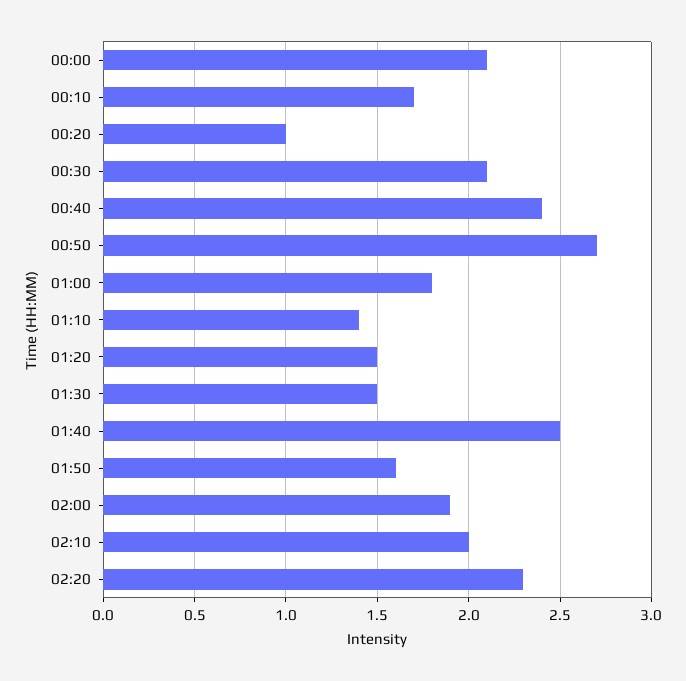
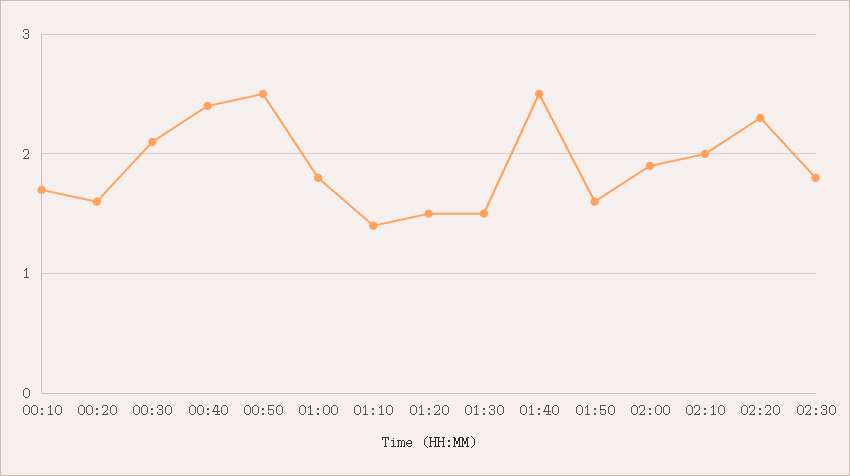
00:00: 2.1 -> none
00:20: 1 -> 1.6
00:50: 2.7 -> 2.5
02:30: none -> 1.8

